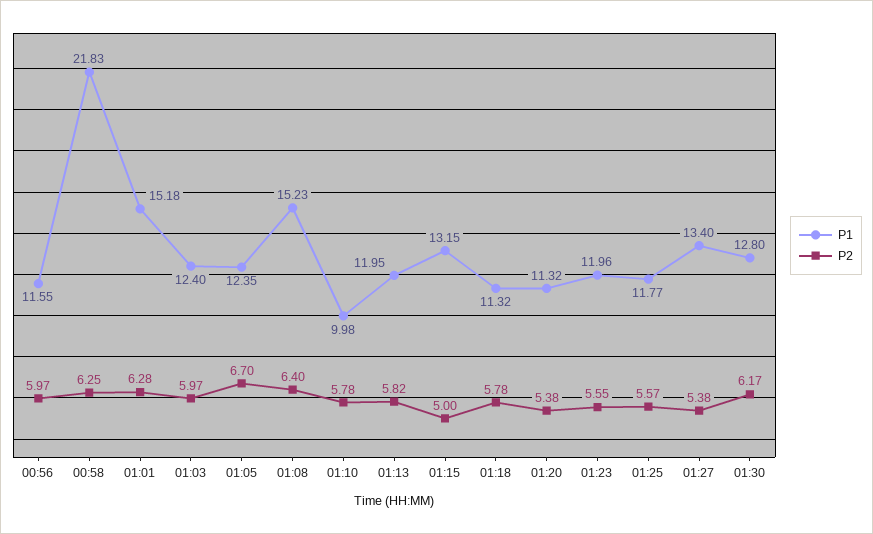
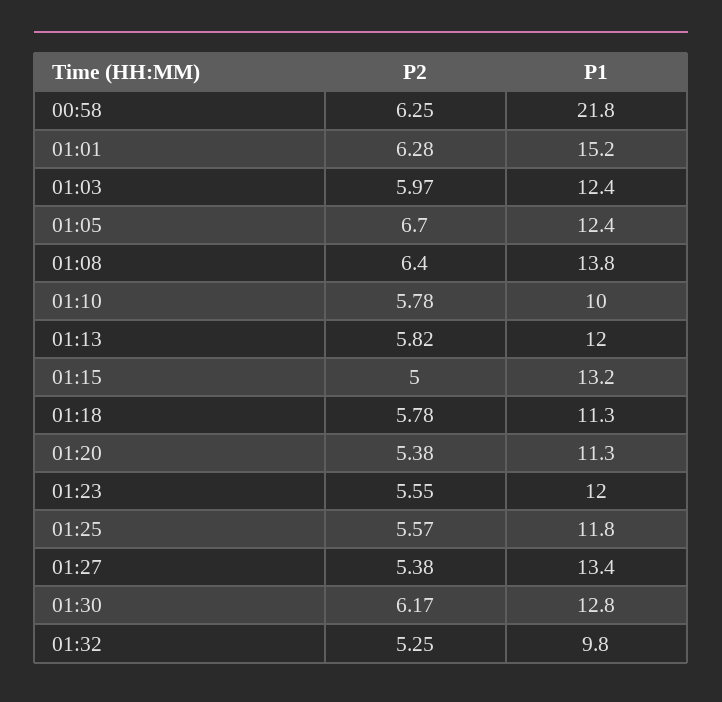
P1, 00:56: 11.55 -> none
P2, 00:56: 5.97 -> none
P1, 01:08: 15.23 -> 13.8
P2, 01:32: none -> 5.25
P1, 01:32: none -> 9.8

